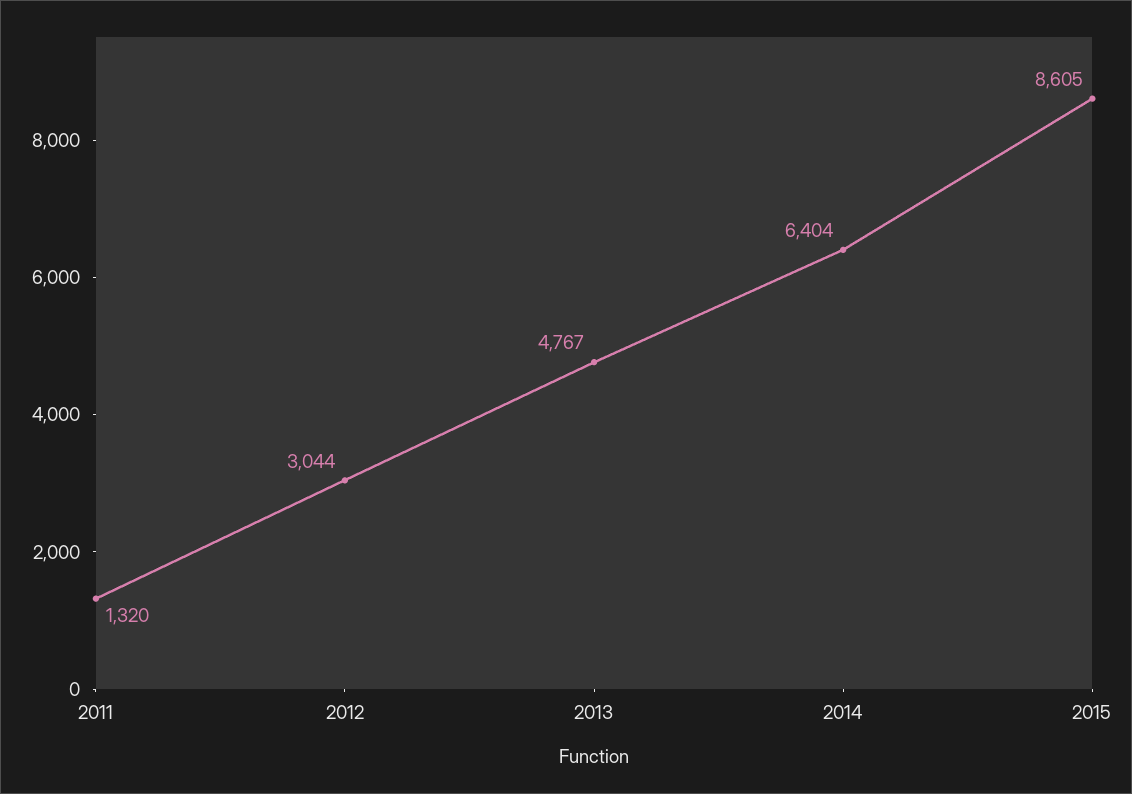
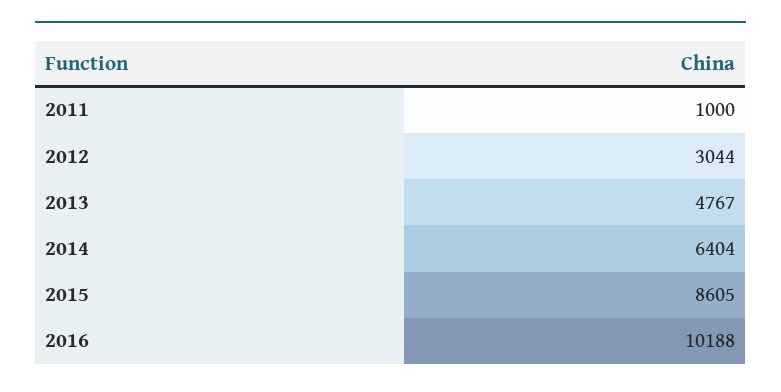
2011: 1320 -> 1000
2016: none -> 10188

